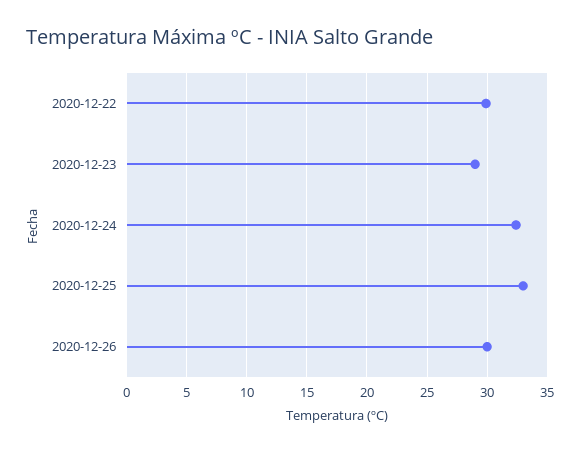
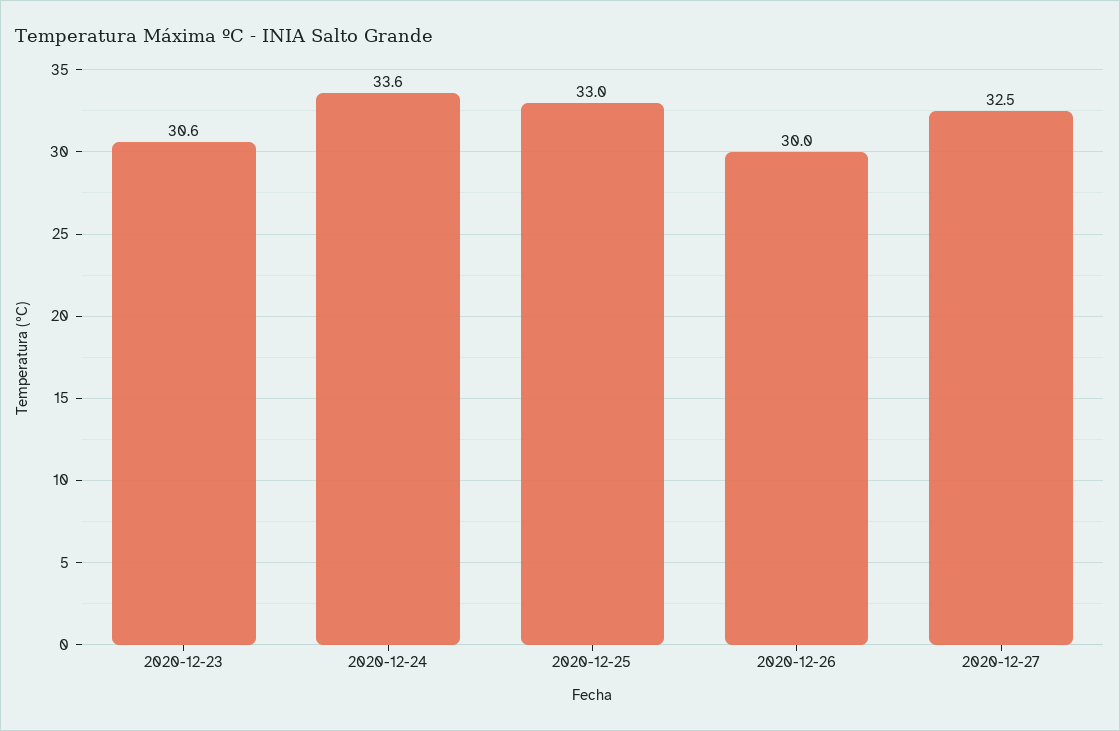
2020-12-22: 30 -> none
2020-12-23: 29 -> 30.6
2020-12-24: 32.5 -> 33.6
2020-12-27: none -> 32.5

